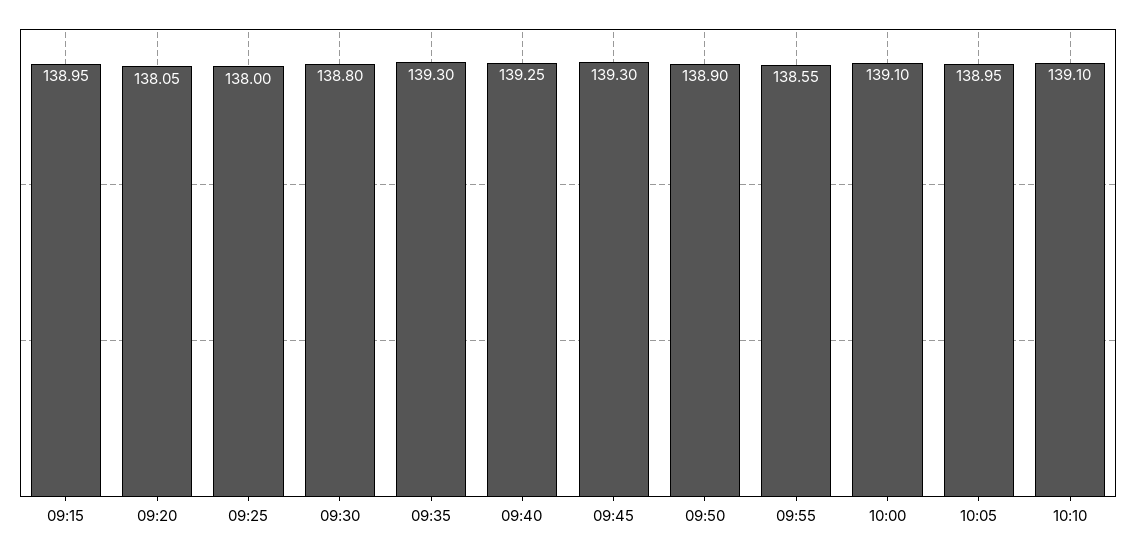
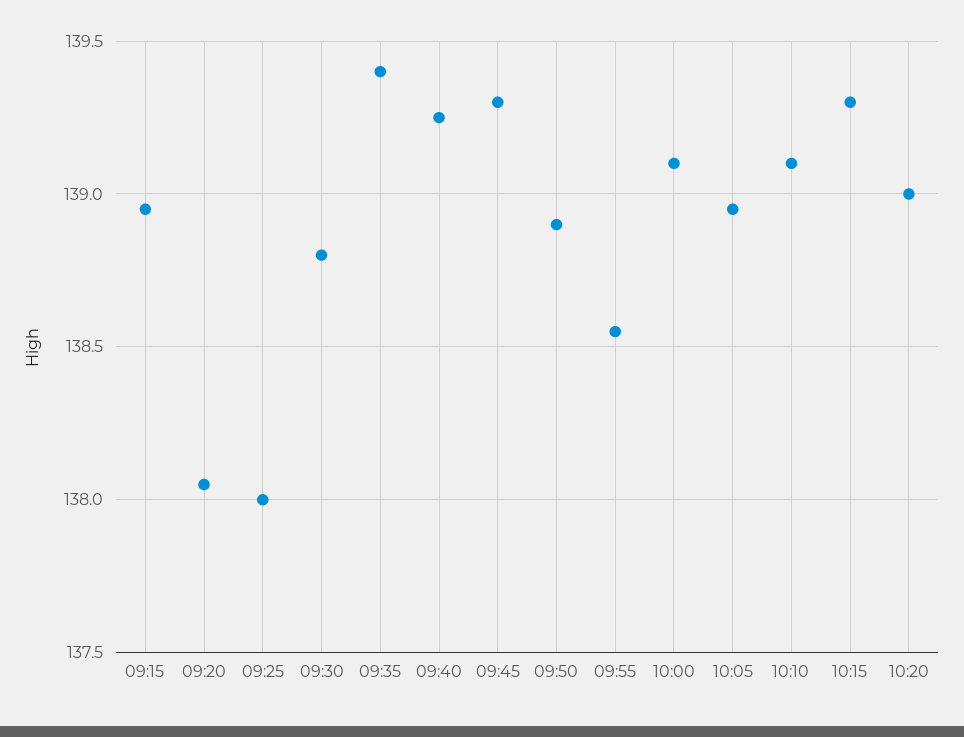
09:35: 139.3 -> 139.4
10:15: none -> 139.3
10:20: none -> 139

